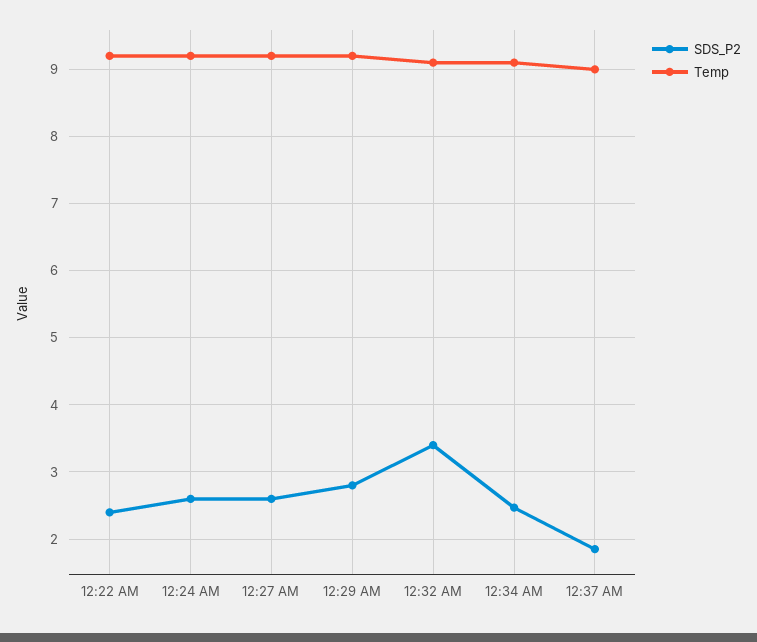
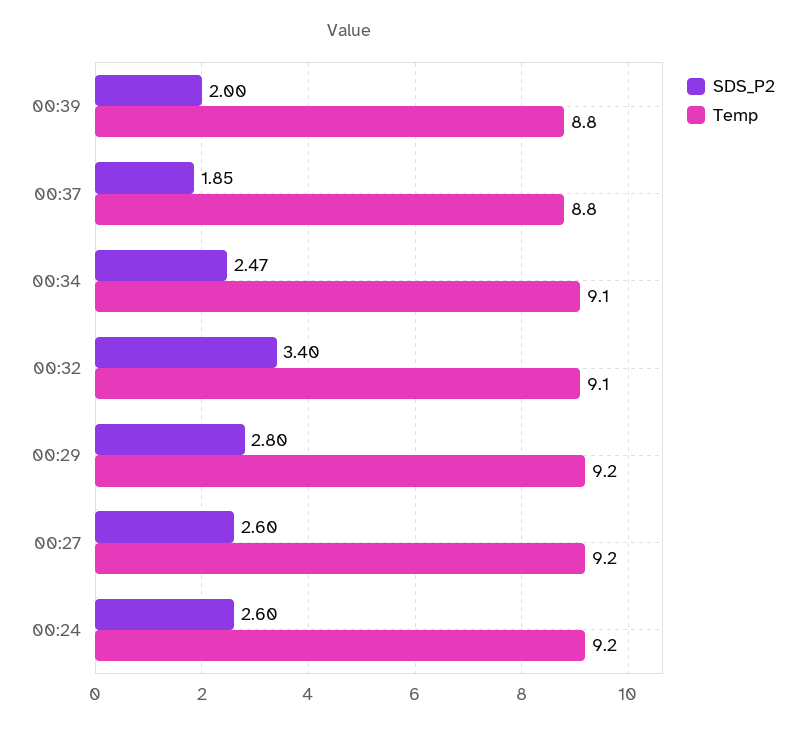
SDS_P2, 12:22 AM: 2.4 -> none
Temp, 12:22 AM: 9.2 -> none
Temp, 12:37 AM: 9 -> 8.8
SDS_P2, 00:39: none -> 2
Temp, 00:39: none -> 8.8

